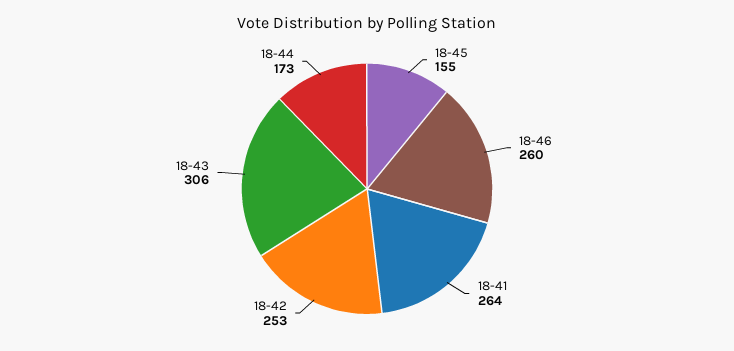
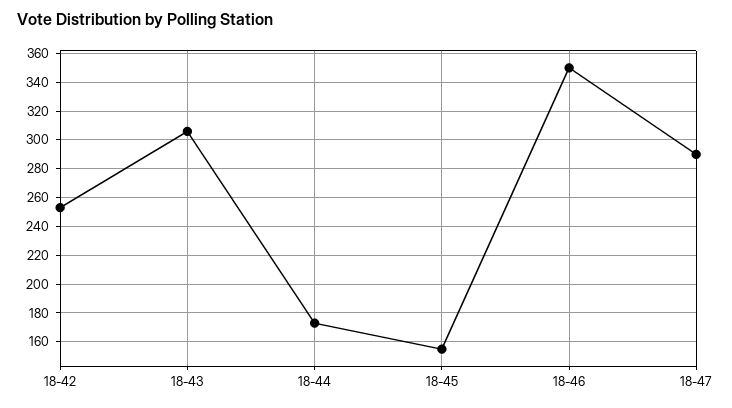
18-46: 260 -> 350
18-41: 264 -> none
18-47: none -> 290

